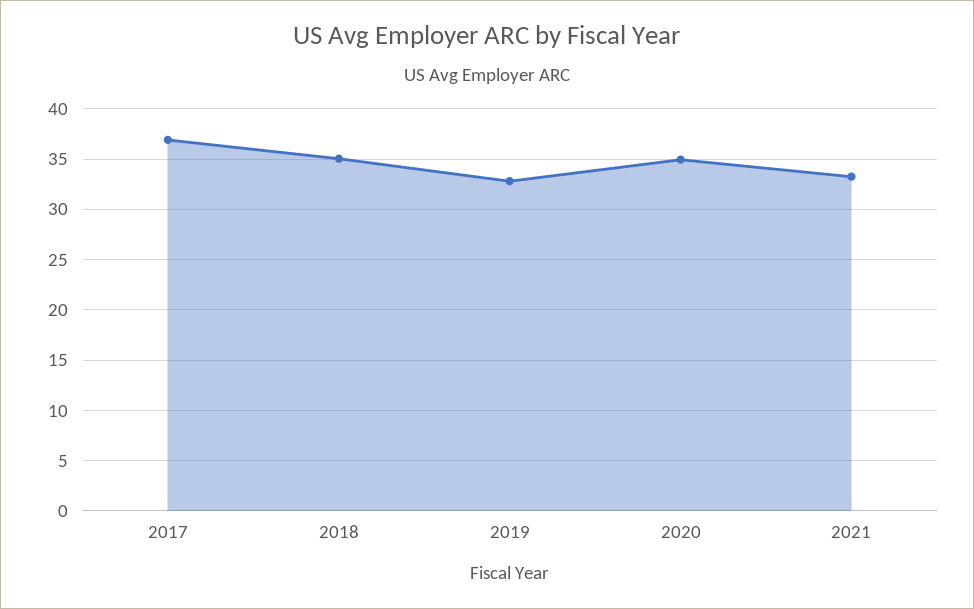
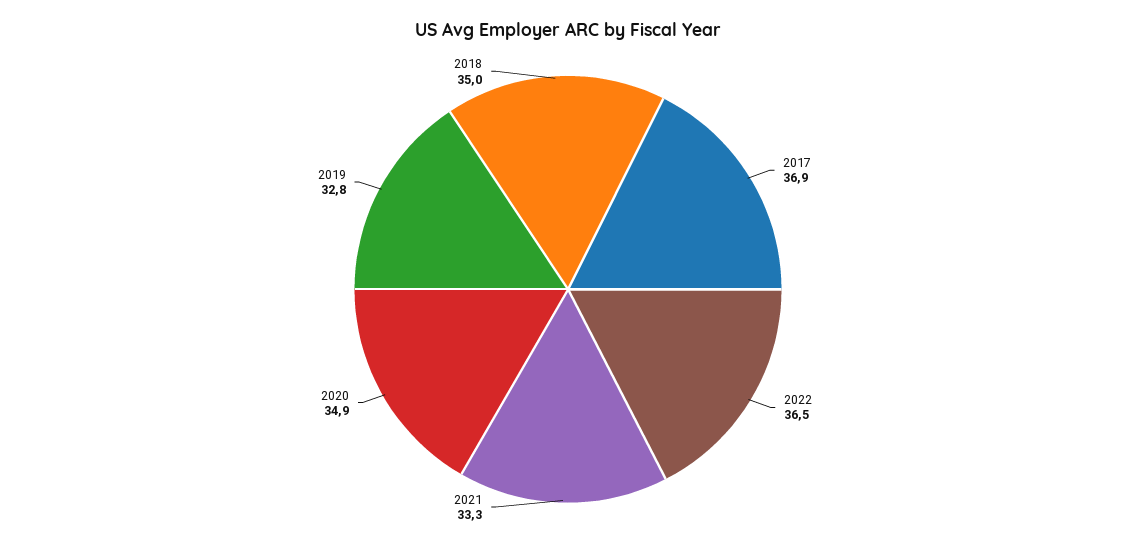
2022: none -> 36.5

